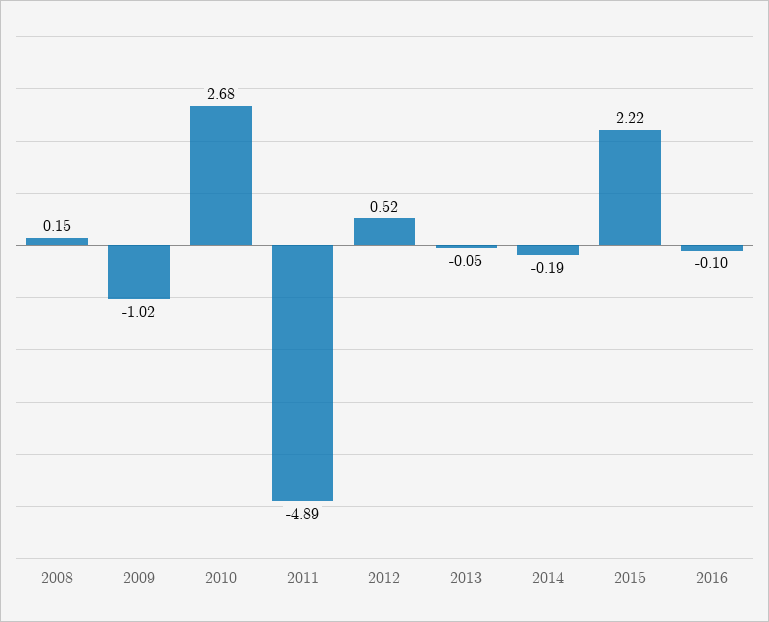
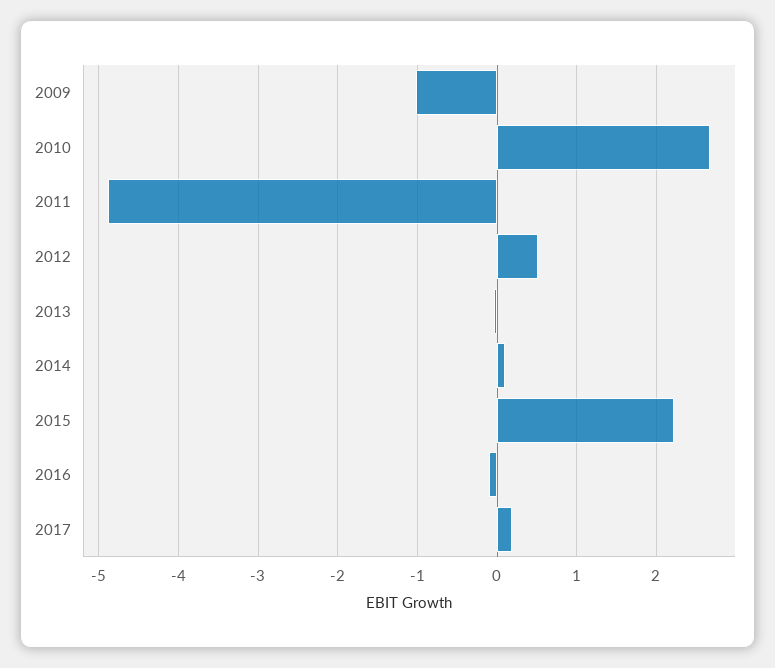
2008: 0.15 -> none
2014: -0.19 -> 0.1
2017: none -> 0.2

